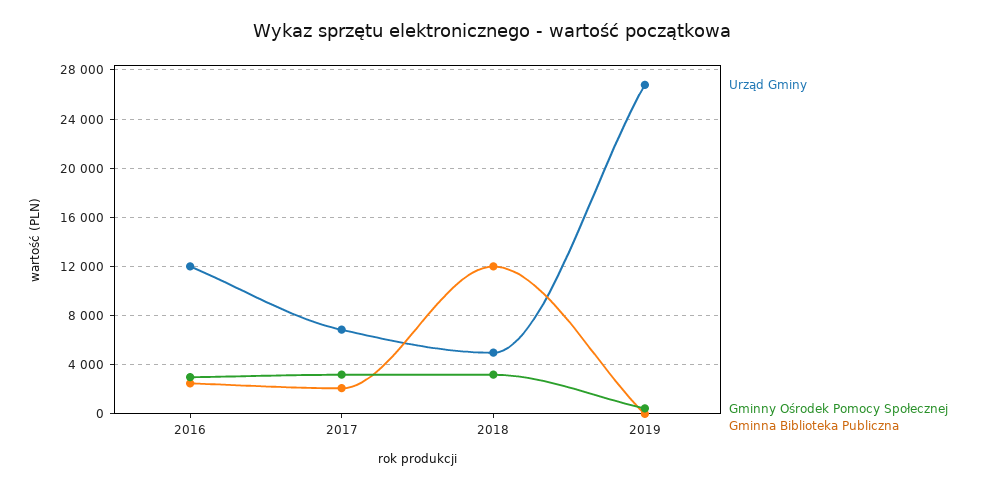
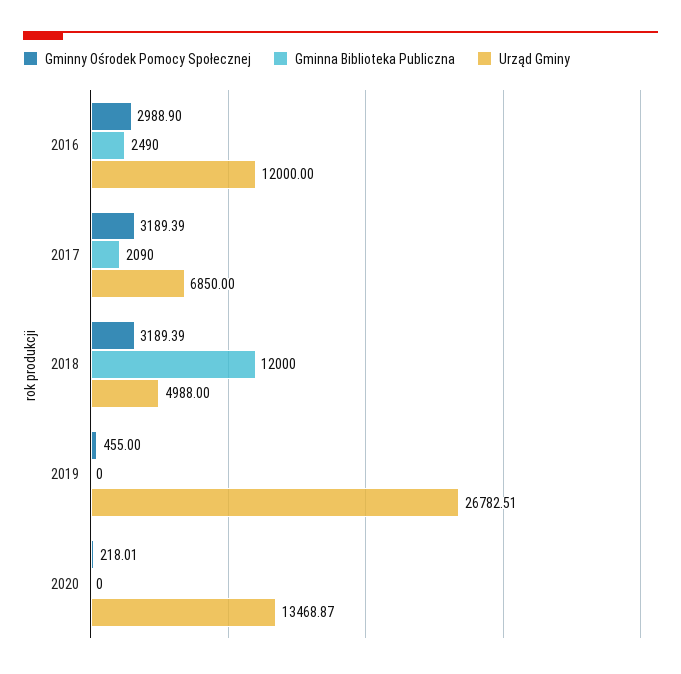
Gminny Ośrodek Pomocy Społecznej, 2020: none -> 218.01
Gminna Biblioteka Publiczna, 2020: none -> 0
Urząd Gminy, 2020: none -> 13468.87

